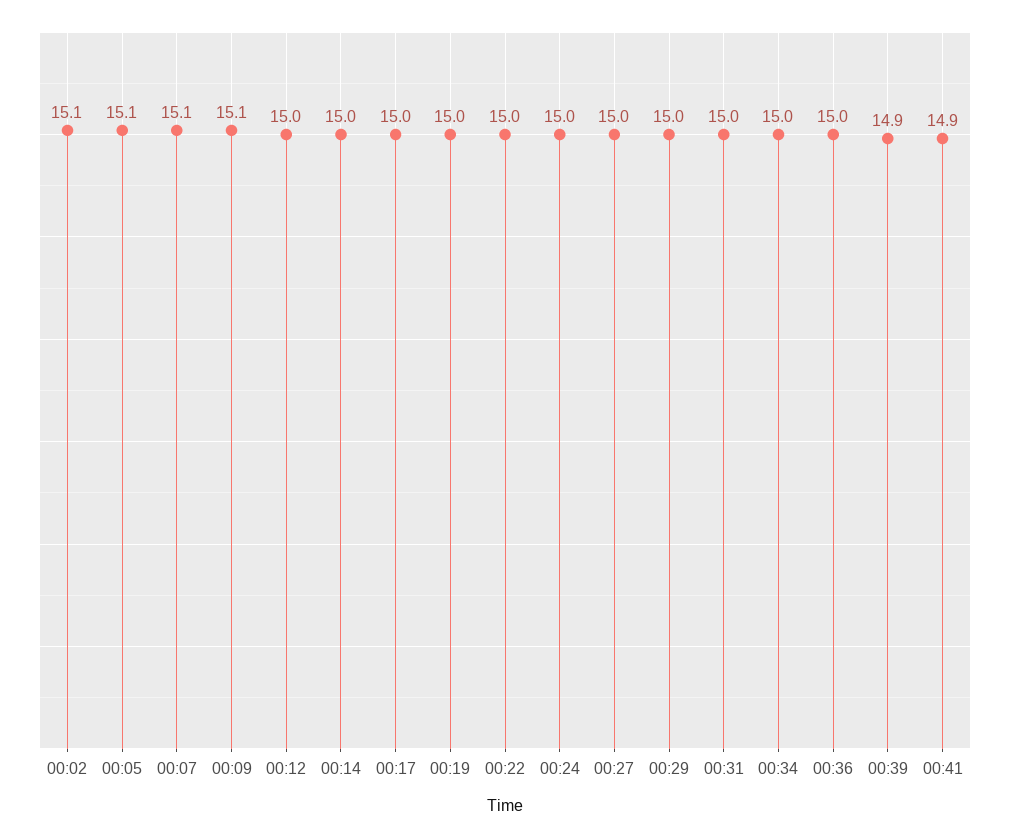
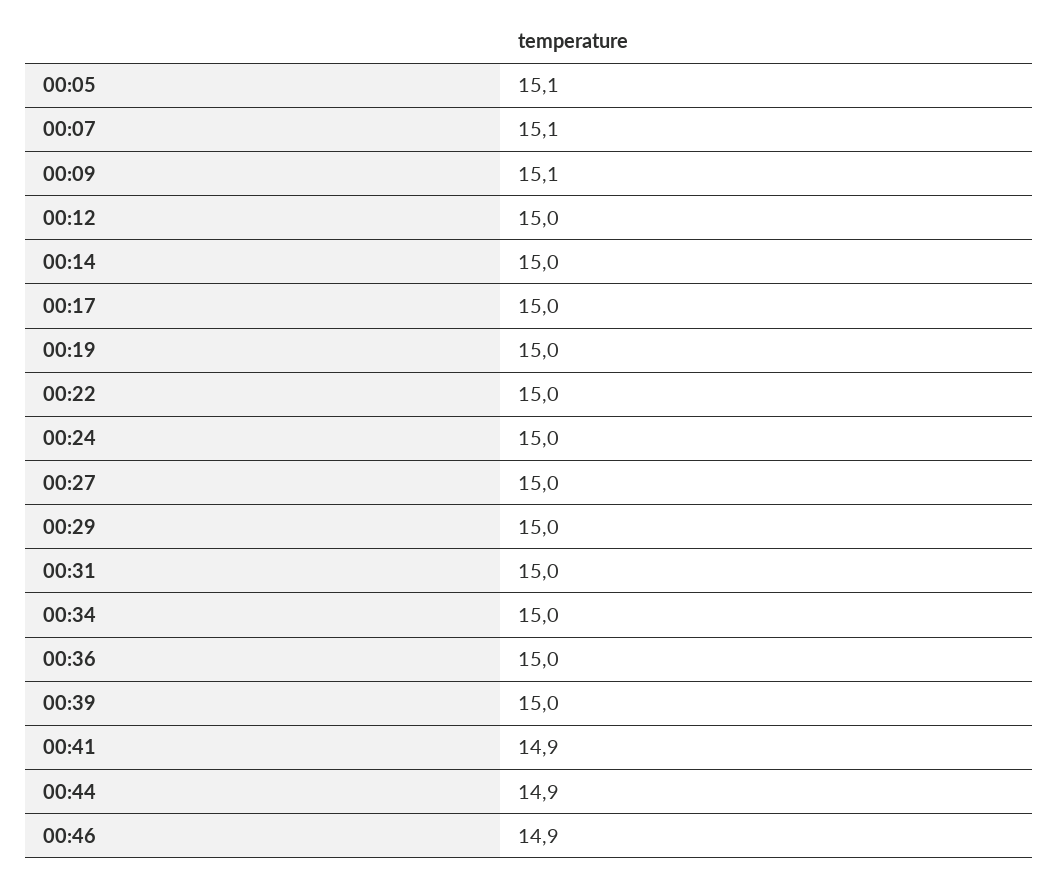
00:02: 15.1 -> none
00:39: 14.9 -> 15
00:44: none -> 14.9
00:46: none -> 14.9

